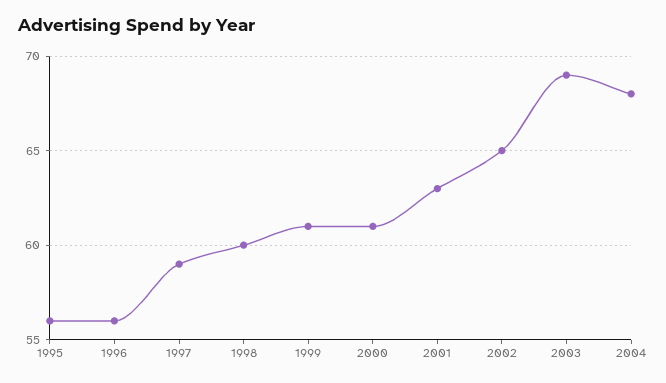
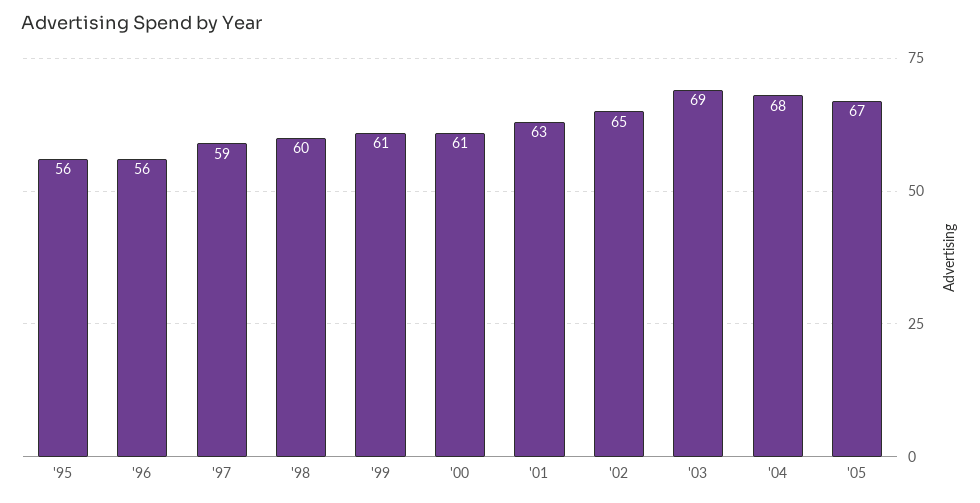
'05: none -> 67

